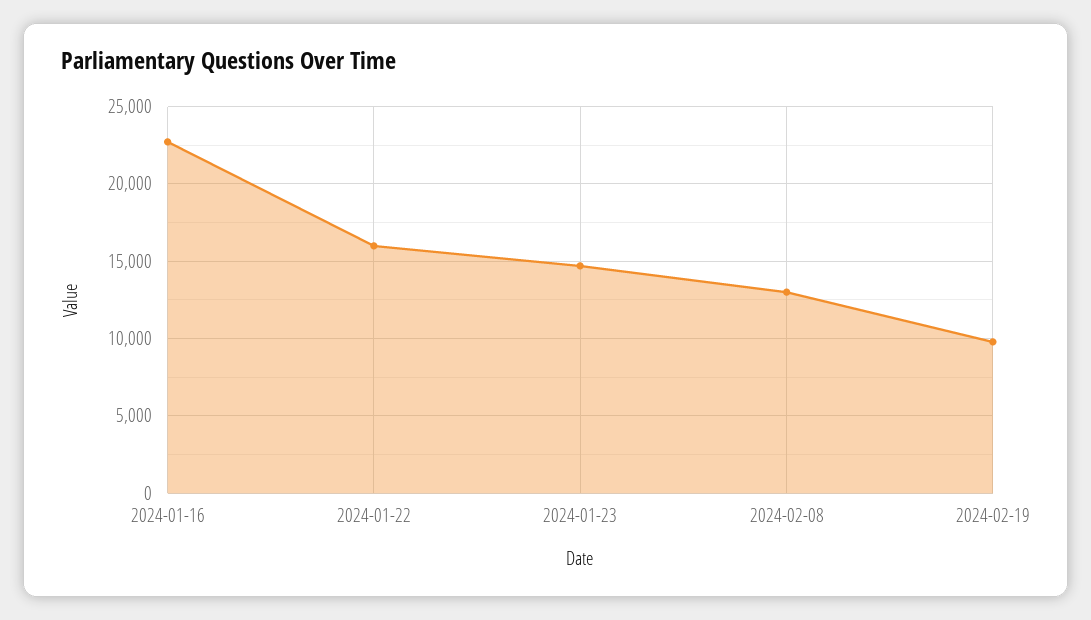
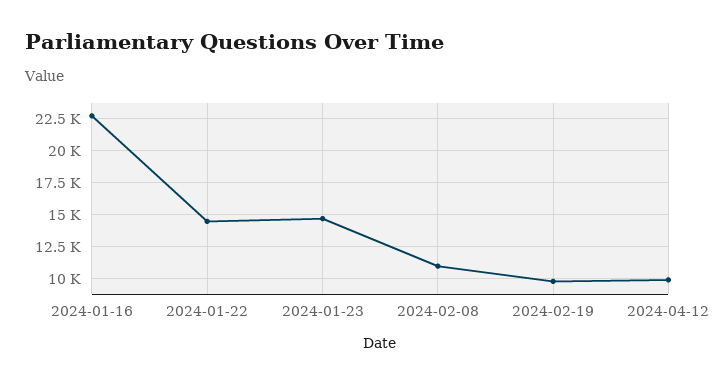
2024-01-22: 16000 -> 14500
2024-02-08: 13000 -> 11000
2024-04-12: none -> 10000

